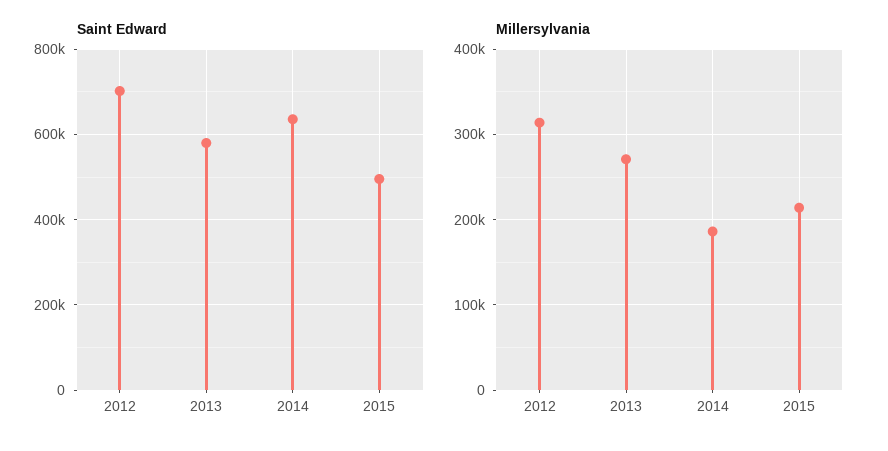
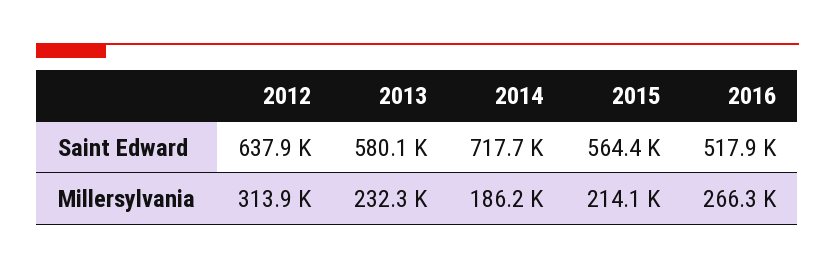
Saint Edward, 2012: 700000 -> 637900
Saint Edward, 2014: 640000 -> 717700
Saint Edward, 2015: 500000 -> 564400
Millersylvania, 2013: 270000 -> 232300
Saint Edward, 2016: none -> 517900
Millersylvania, 2016: none -> 266300

